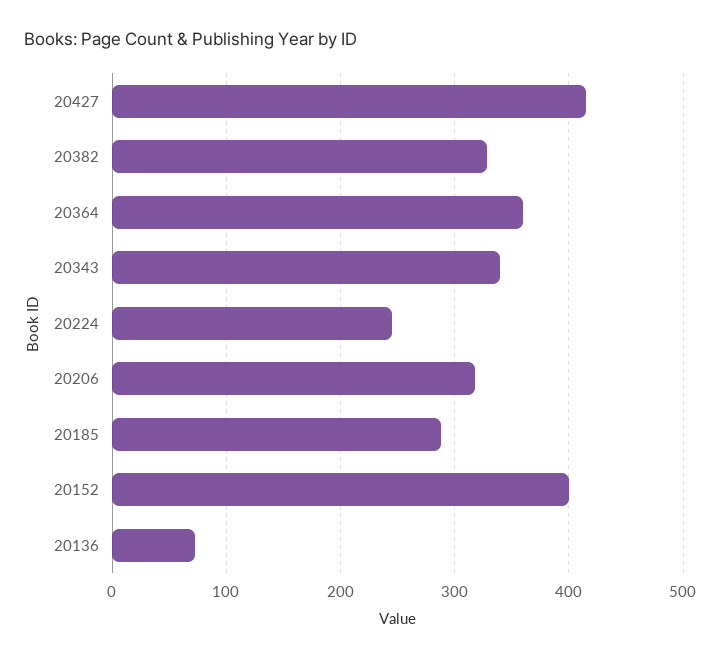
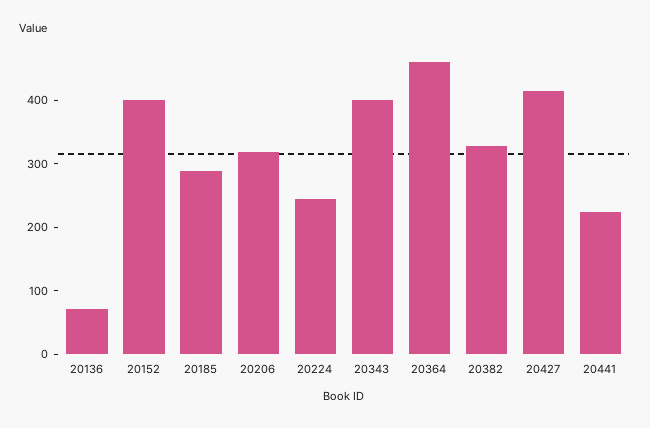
20364: 360 -> 460
20343: 340 -> 400
20441: none -> 220

